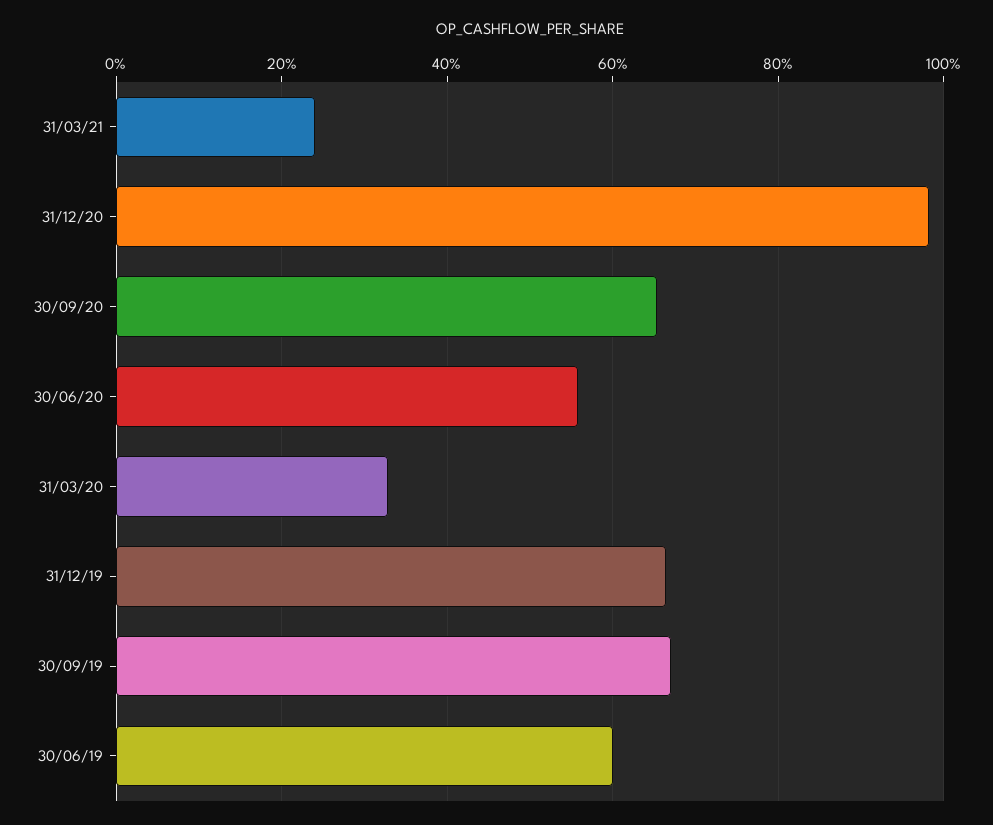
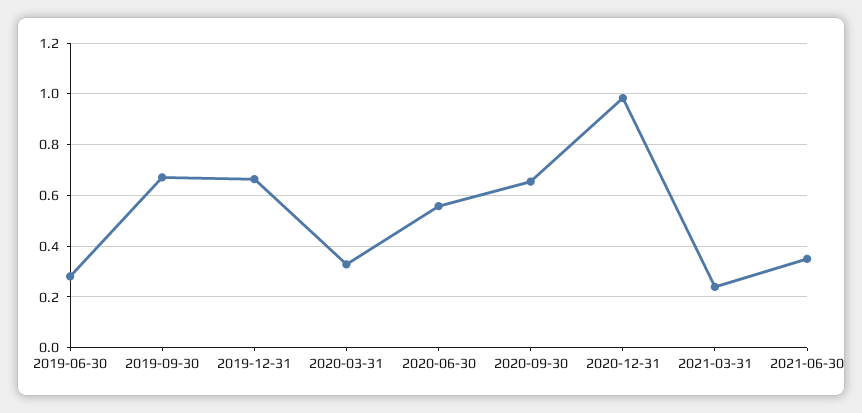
30/06/19: 0.6 -> 0.275
2021-06-30: none -> 0.35

